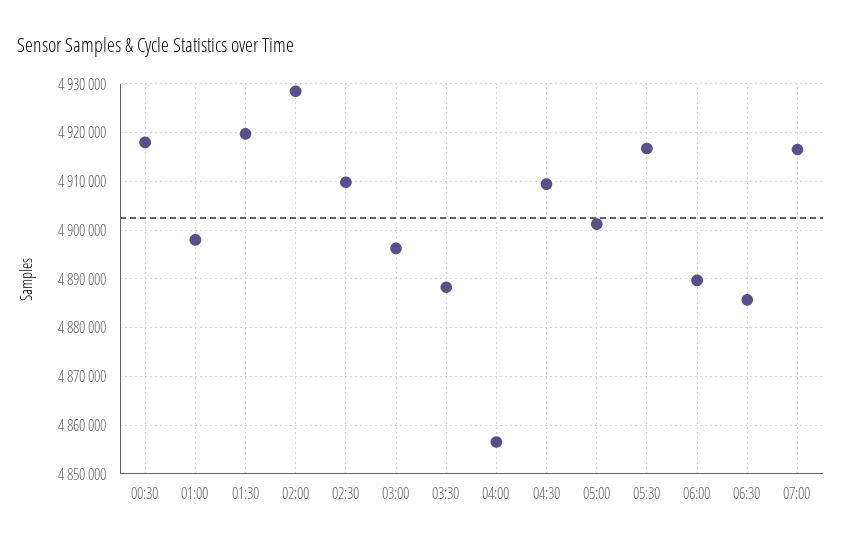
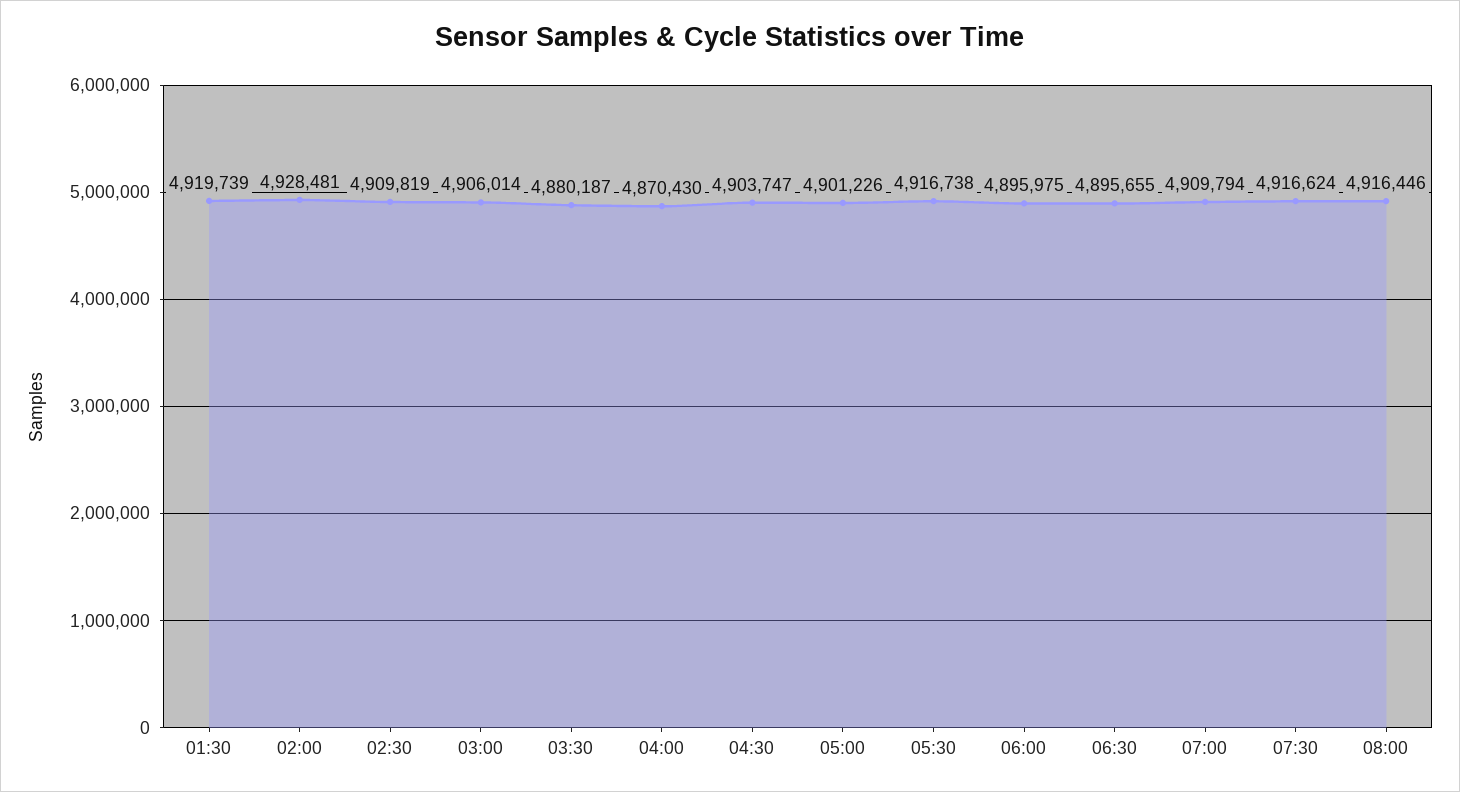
00:30: 4918000 -> none
01:00: 4898000 -> none
03:00: 4896000 -> 4906014
03:30: 4888000 -> 4880187
04:00: 4856000 -> 4870430
04:30: 4910000 -> 4903747
06:00: 4890000 -> 4895975
06:30: 4886000 -> 4895655
07:00: 4916000 -> 4909794
07:30: none -> 4916624
08:00: none -> 4916446

